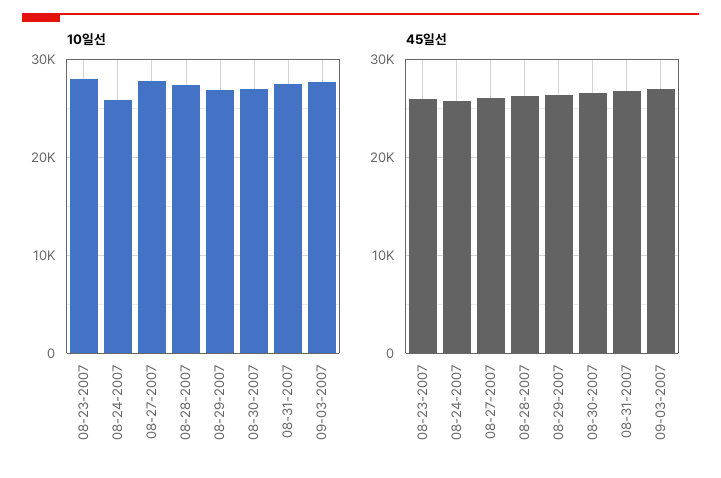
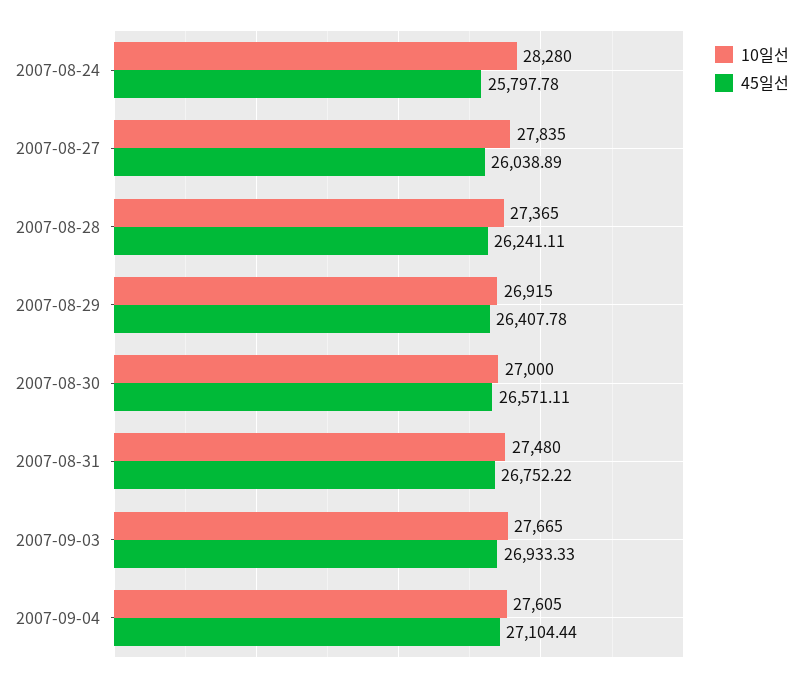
10일선, 08-23-2007: 28000 -> none
10일선, 08-24-2007: 26000 -> 28280
45일선, 08-23-2007: 26000 -> none
10일선, 2007-09-04: none -> 27605
45일선, 2007-09-04: none -> 27104.44

